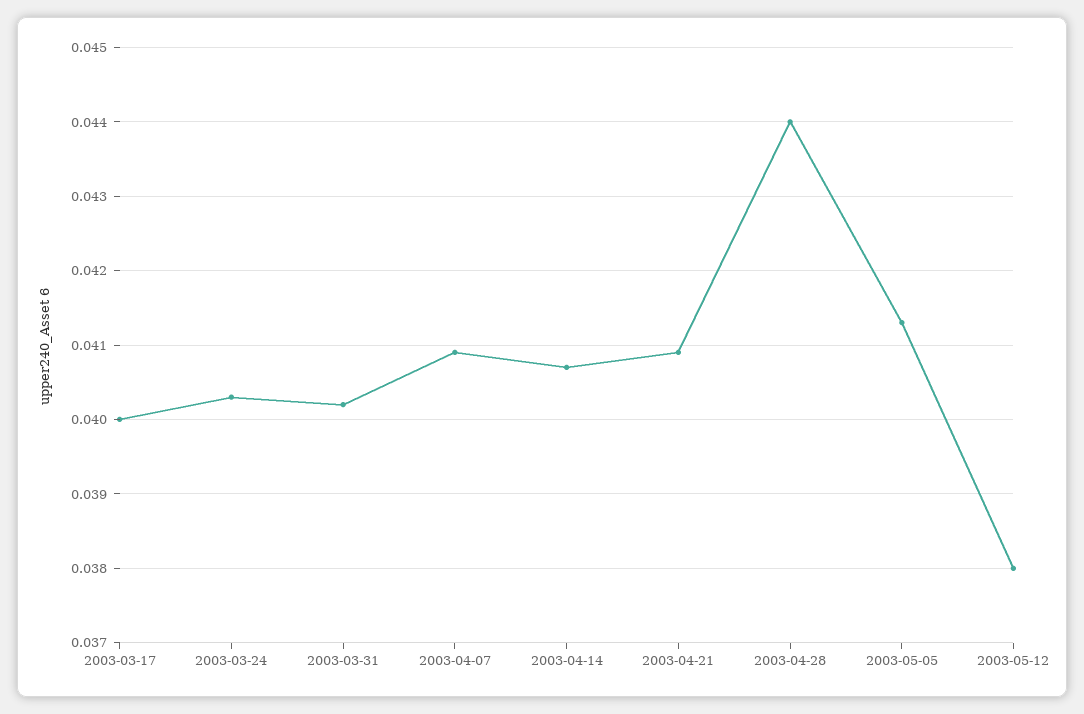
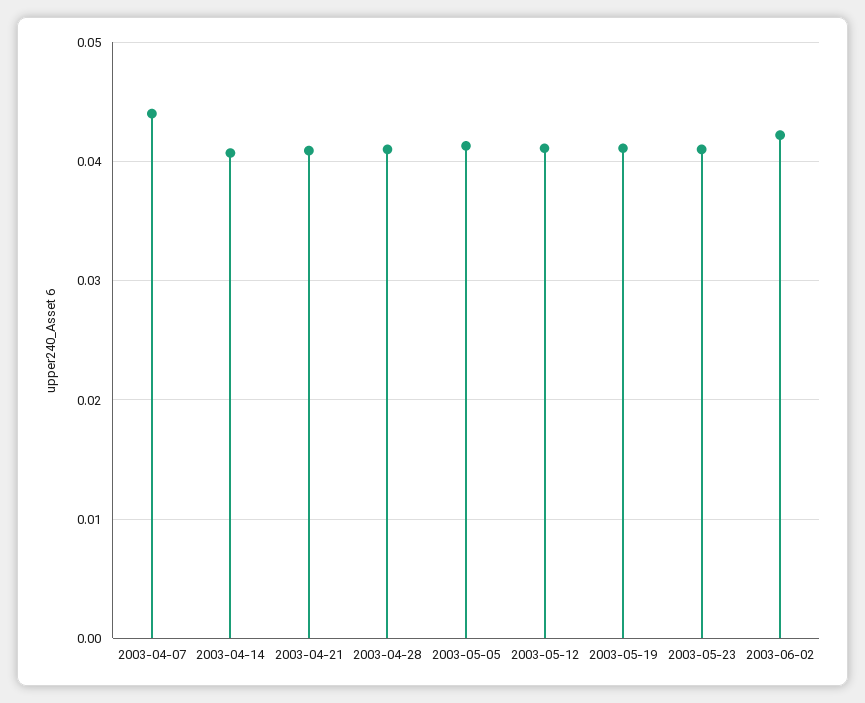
2003-03-17: 0.04 -> none
2003-03-24: 0.0403 -> none
2003-03-31: 0.0402 -> none
2003-04-07: 0.0409 -> 0.044
2003-04-28: 0.044 -> 0.041
2003-05-12: 0.038 -> 0.041
2003-05-19: none -> 0.041
2003-05-23: none -> 0.041
2003-06-02: none -> 0.042

